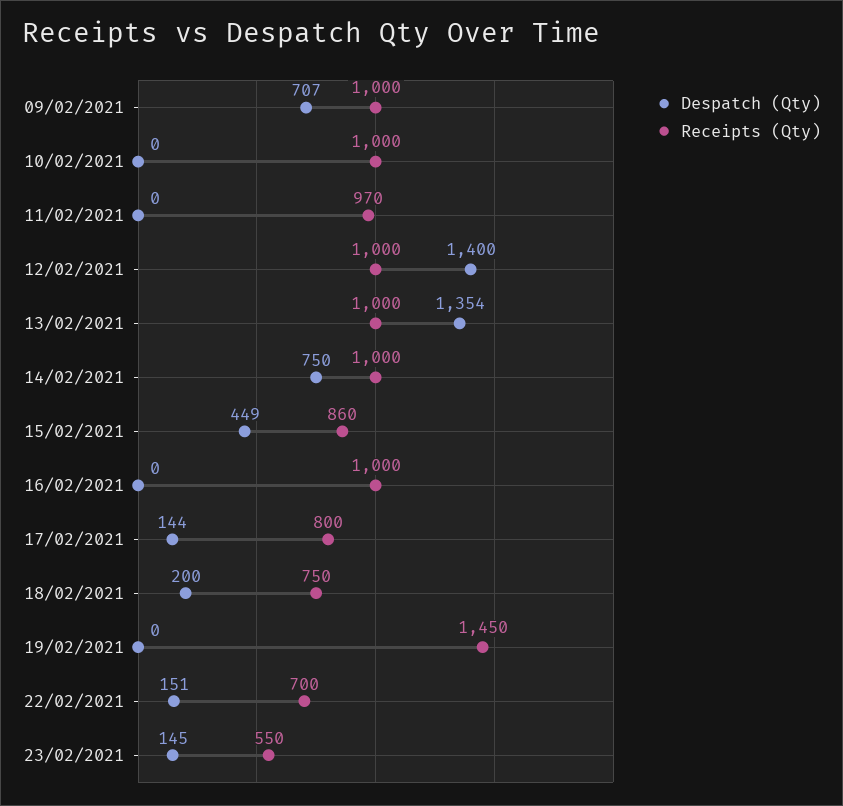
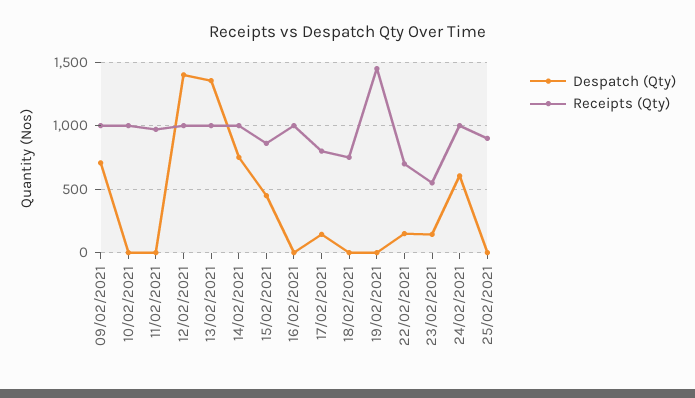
Despatch (Qty), 18/02/2021: 200 -> 0
Despatch (Qty), 24/02/2021: none -> 600
Receipts (Qty), 24/02/2021: none -> 1000
Despatch (Qty), 25/02/2021: none -> 0
Receipts (Qty), 25/02/2021: none -> 900

